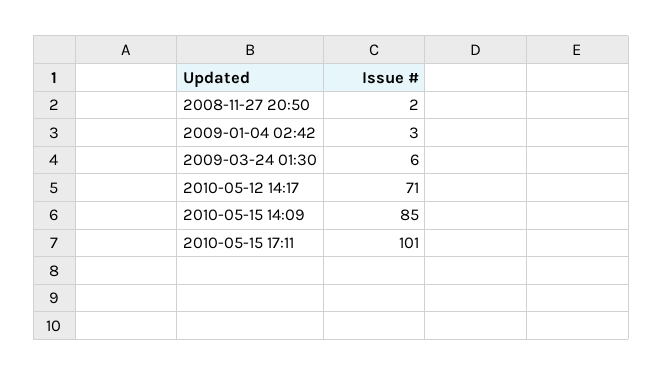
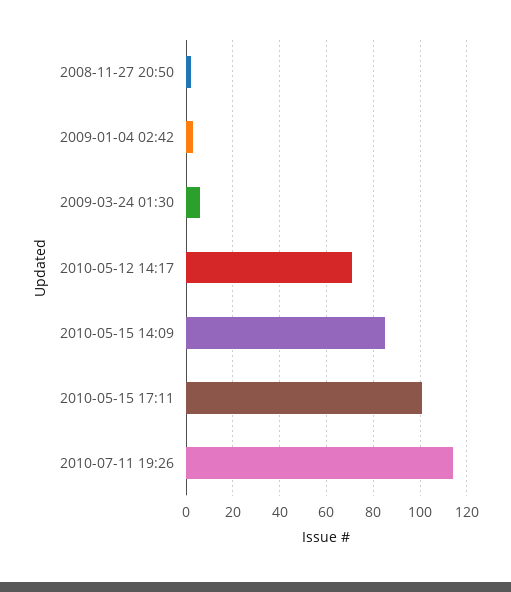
2010-07-11 19:26: none -> 115

